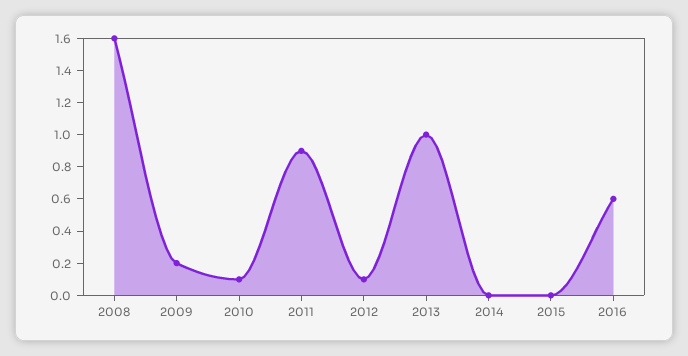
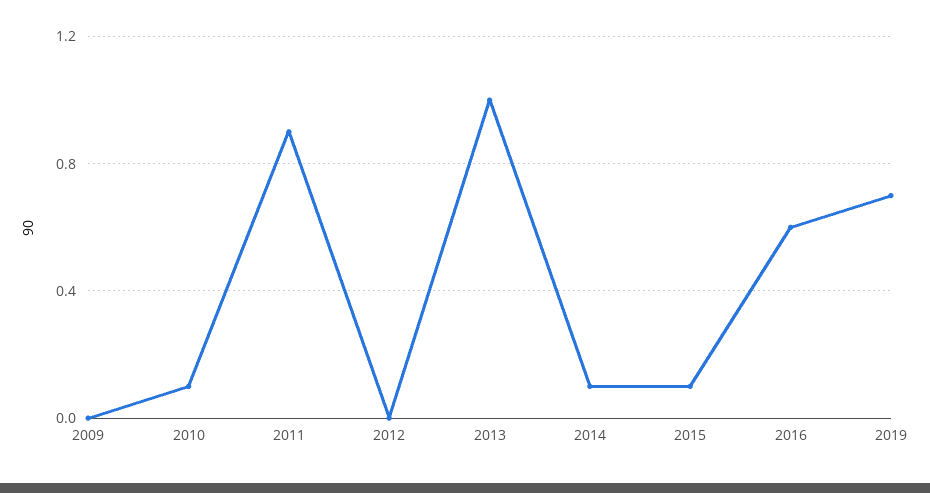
2008: 1.6 -> none
2009: 0.2 -> 0
2012: 0.1 -> 0
2014: 0 -> 0.1
2015: 0 -> 0.1
2019: none -> 0.7

